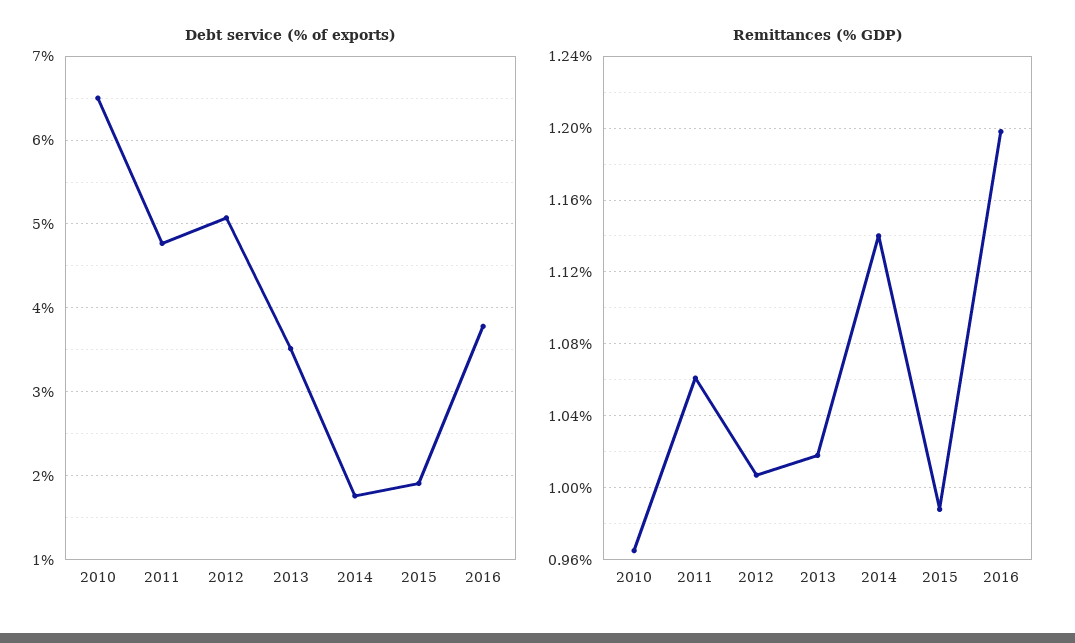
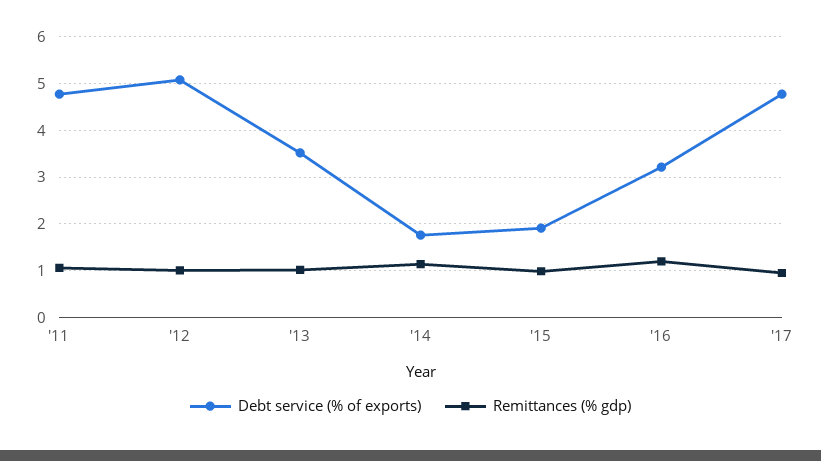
Debt service (% of exports), 2010: 6.5 -> none
Debt service (% of exports), 2016: 3.8 -> 3.2
Remittances (% GDP), 2010: 0.965 -> none
Debt service (% of exports), '17: none -> 4.8
Remittances (% GDP), '17: none -> 1

